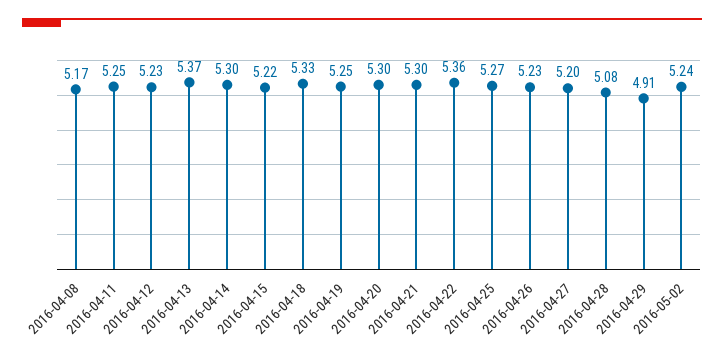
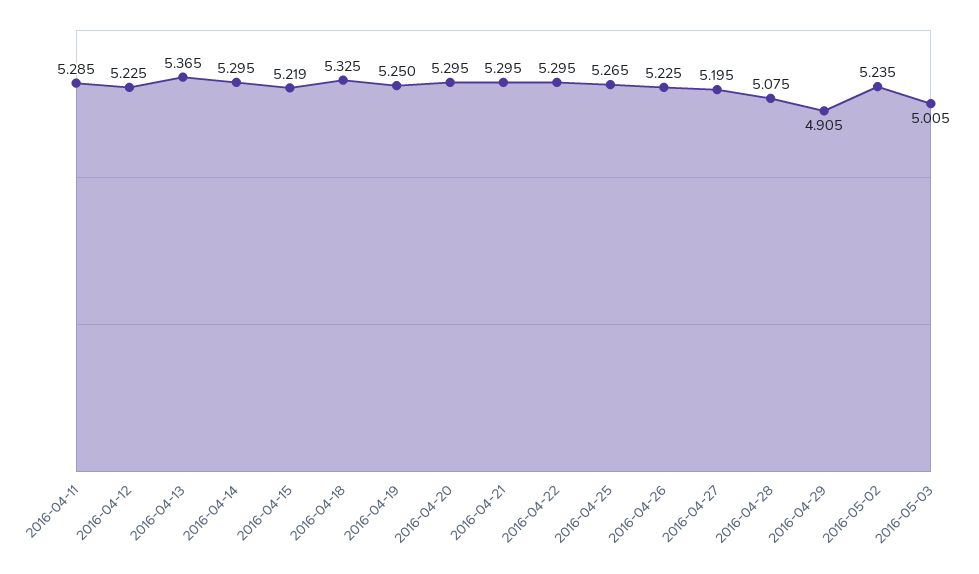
2016-04-08: 5.17 -> none
2016-04-11: 5.25 -> 5.285
2016-04-22: 5.36 -> 5.295
2016-05-03: none -> 5.005

